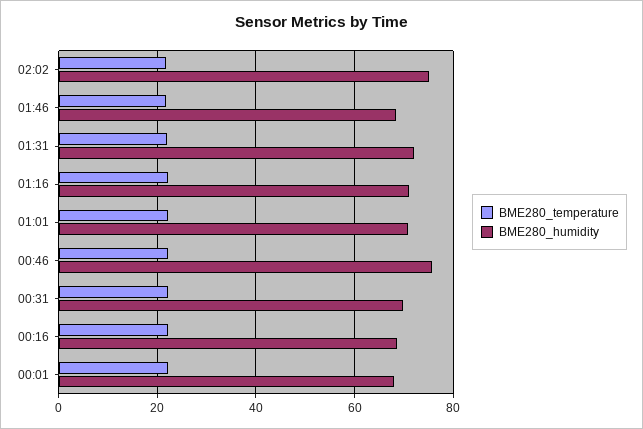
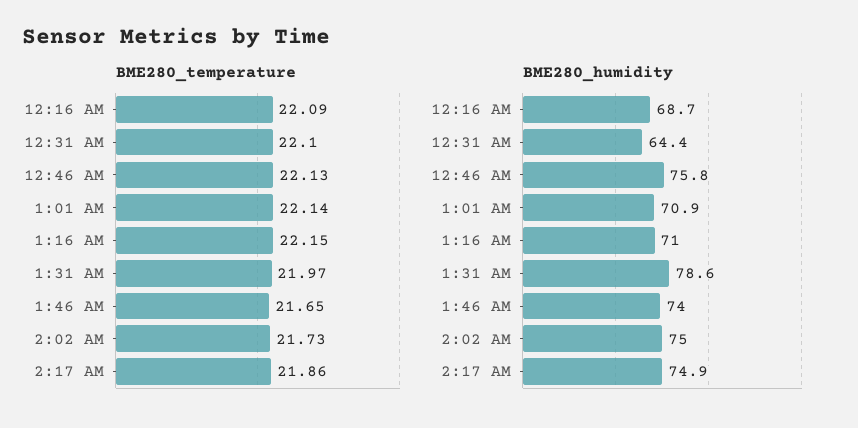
BME280_humidity, 01:46: 68 -> 74
BME280_humidity, 01:31: 72 -> 78.6
BME280_humidity, 00:31: 70 -> 64.4
BME280_temperature, 00:01: 22 -> none
BME280_humidity, 00:01: 68 -> none
BME280_temperature, 2:17 AM: none -> 21.86
BME280_humidity, 2:17 AM: none -> 74.9

